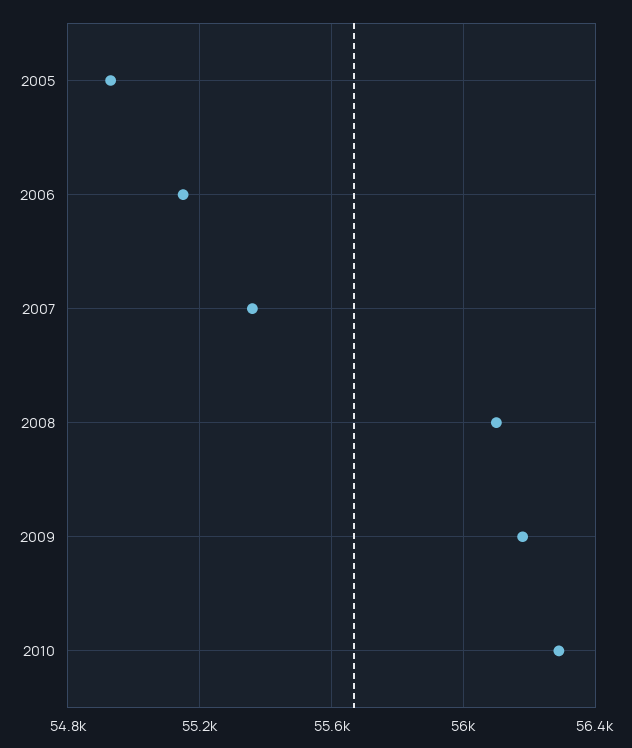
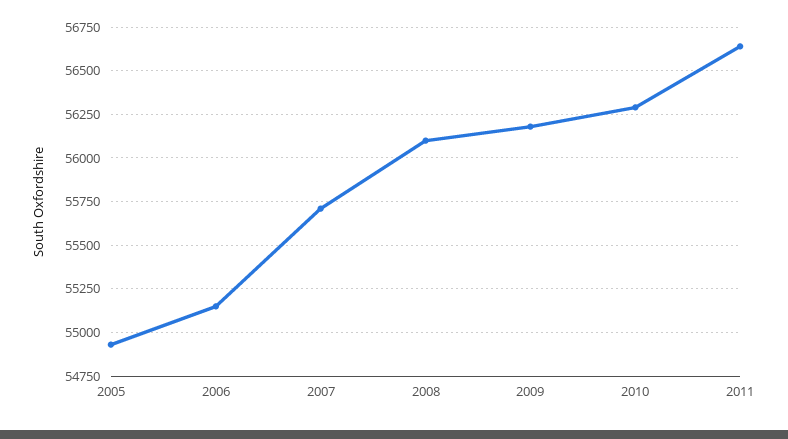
2007: 55350 -> 55700
2011: none -> 56650

